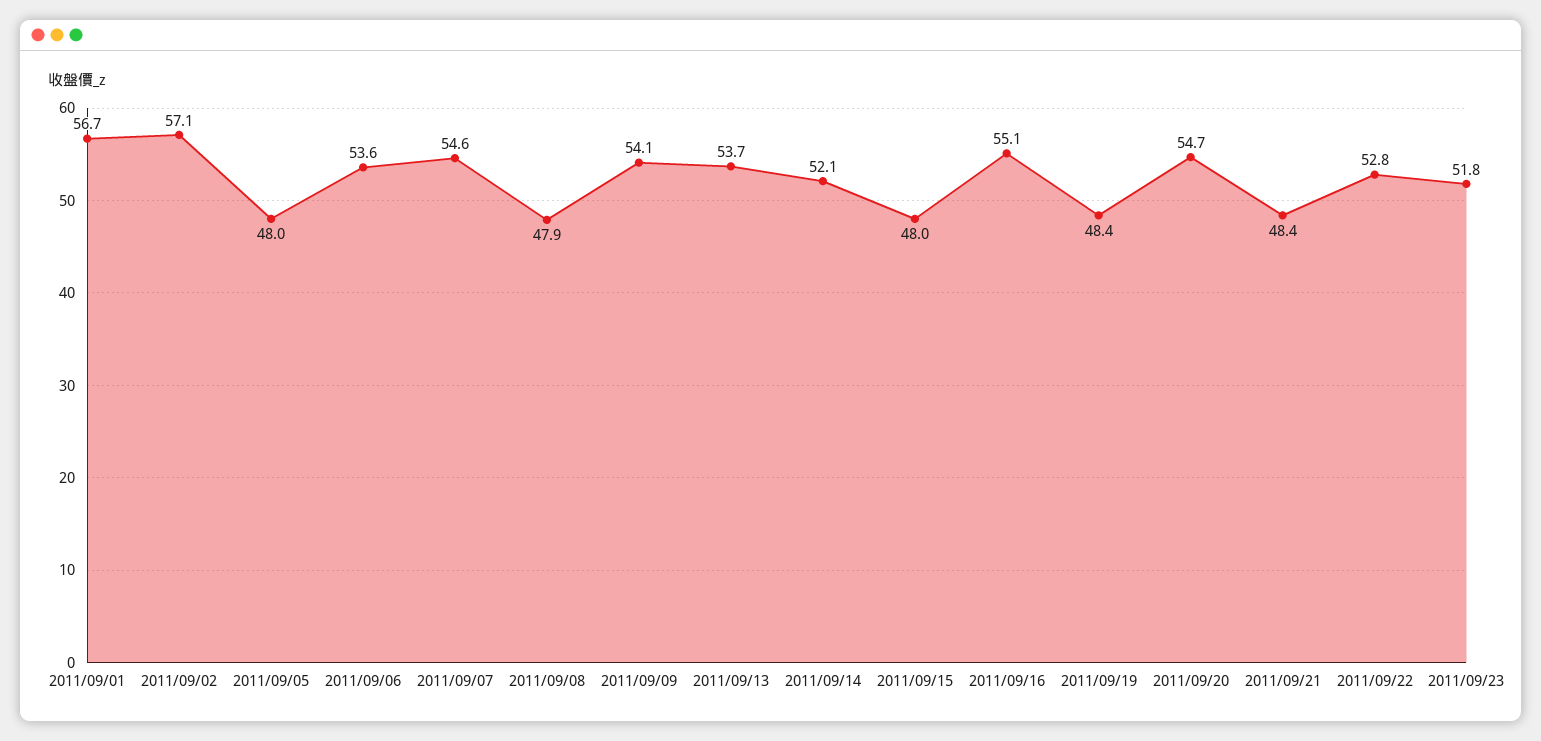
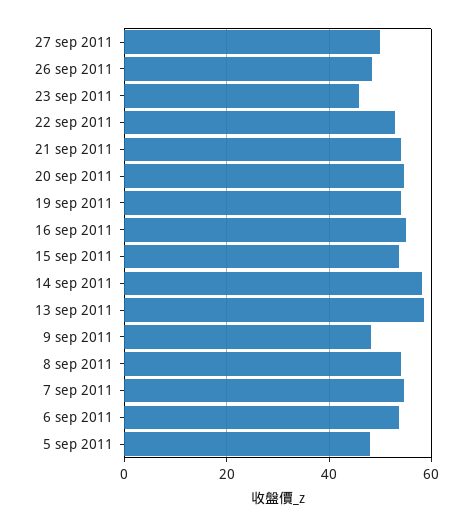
2011/09/01: 56.7 -> none
2011/09/02: 57.1 -> none
2011/09/08: 47.9 -> 54
2011/09/09: 54.1 -> 48
2011/09/13: 53.7 -> 58
2011/09/14: 52.1 -> 58
2011/09/15: 48 -> 54
2011/09/19: 48.4 -> 54
2011/09/21: 48.4 -> 54
2011/09/23: 51.8 -> 46
27 sep 2011: none -> 50
26 sep 2011: none -> 48

